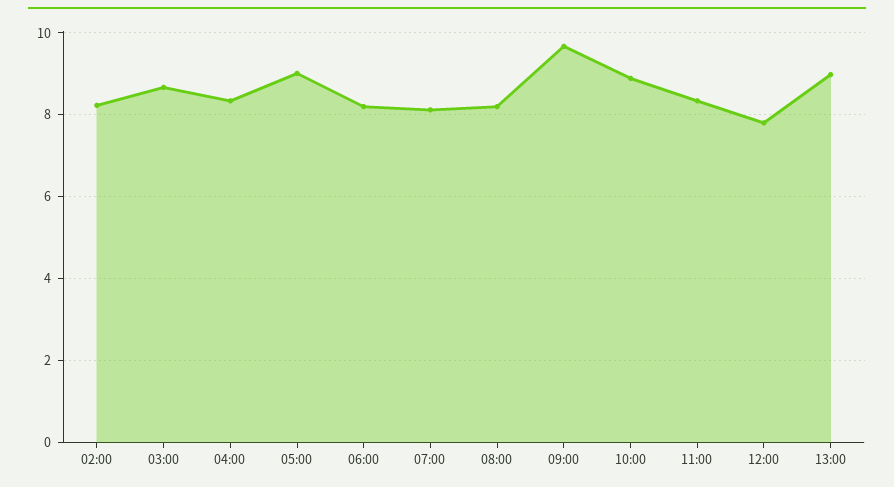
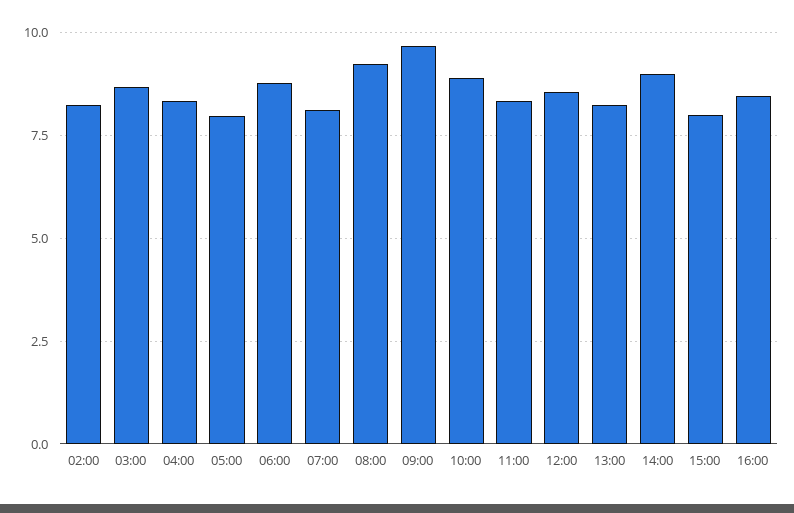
05:00: 9 -> 8
06:00: 8.2 -> 8.75
08:00: 8.2 -> 9.25
12:00: 7.8 -> 8.5
13:00: 9 -> 8.25
14:00: none -> 9
15:00: none -> 8
16:00: none -> 8.5

